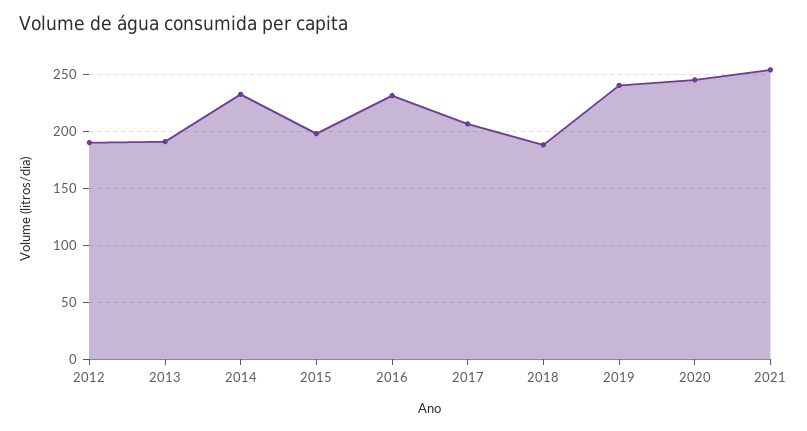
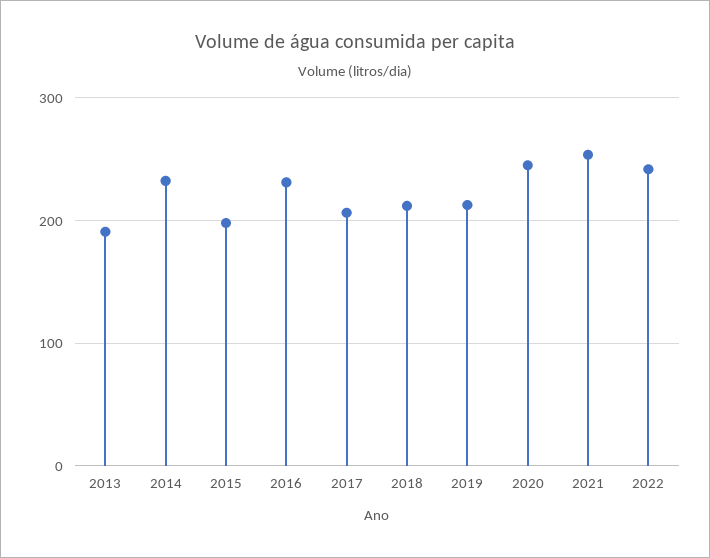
2012: 190 -> none
2018: 190 -> 210
2019: 240 -> 210
2022: none -> 240

